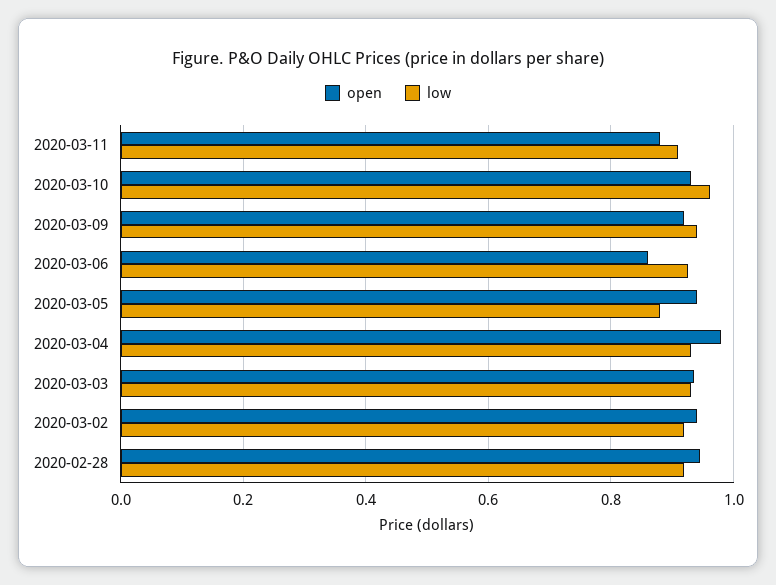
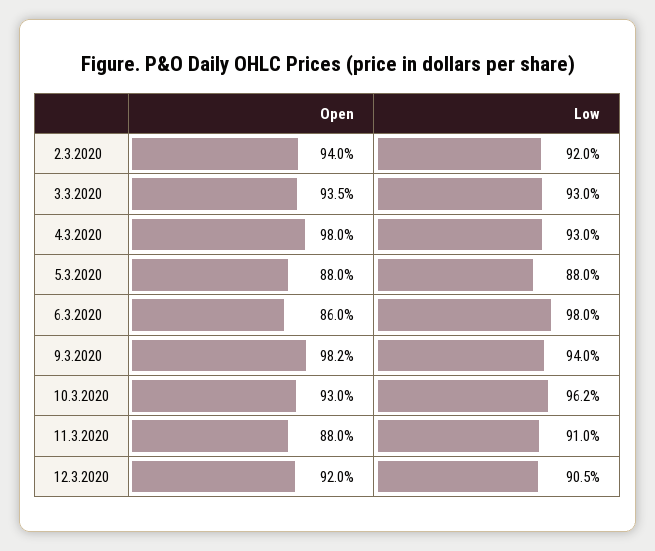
open, 2020-03-09: 0.92 -> 0.982
low, 2020-03-06: 0.92 -> 0.98
open, 2020-03-05: 0.94 -> 0.88
open, 2020-02-28: 0.94 -> none
low, 2020-02-28: 0.92 -> none
open, 12.3.2020: none -> 0.92
low, 12.3.2020: none -> 0.905

